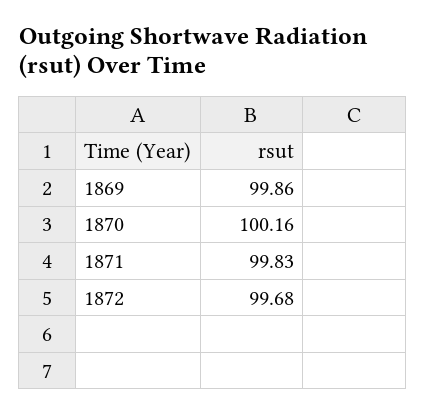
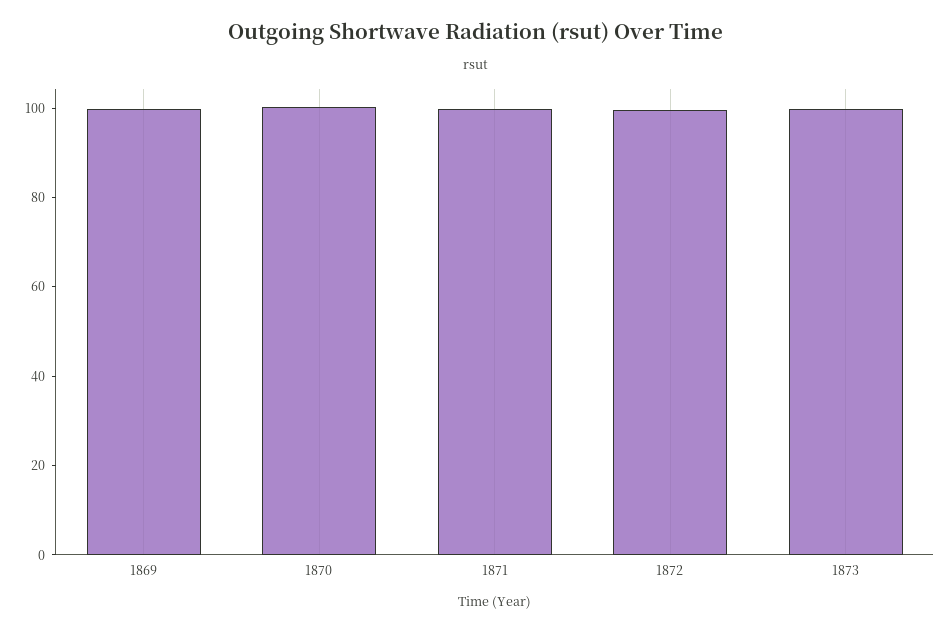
1873: none -> 100

